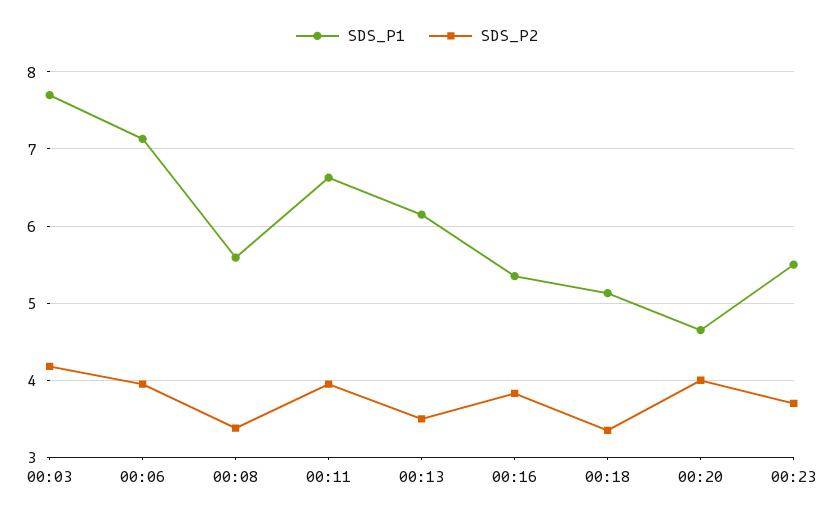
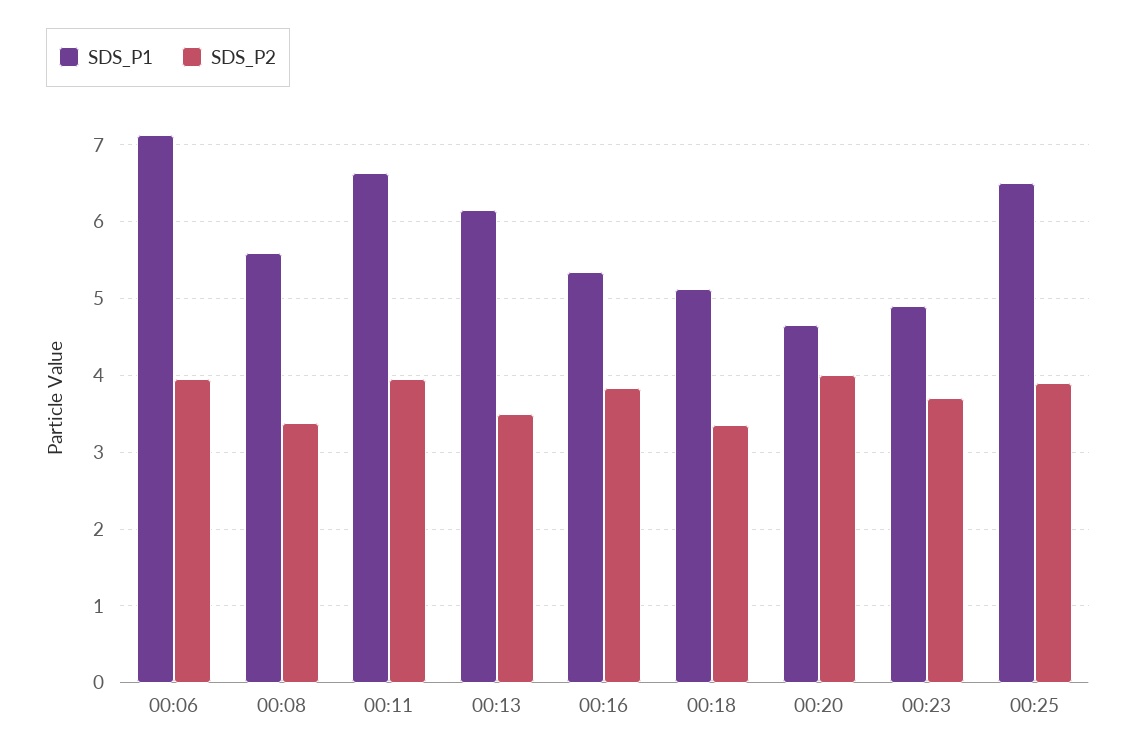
SDS_P1, 00:03: 7.7 -> none
SDS_P2, 00:03: 4.2 -> none
SDS_P1, 00:23: 5.5 -> 4.9
SDS_P1, 00:25: none -> 6.5
SDS_P2, 00:25: none -> 3.9

